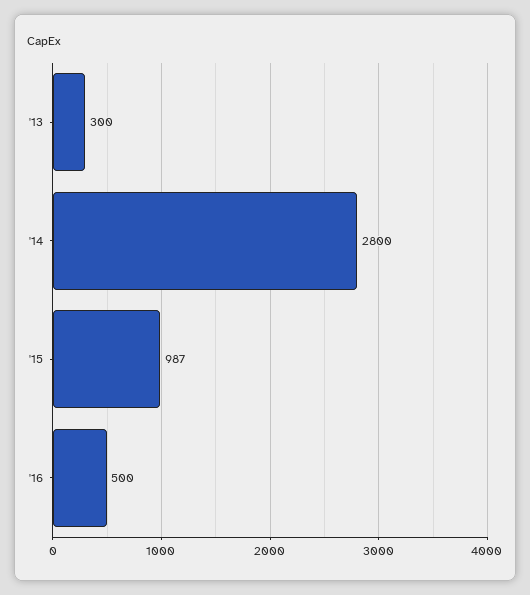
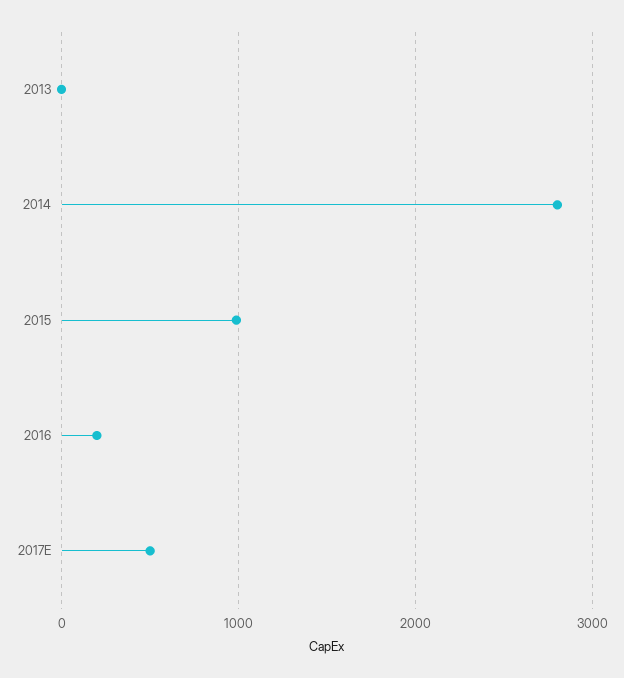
'13: 300 -> 0
'16: 500 -> 200
2017E: none -> 500

